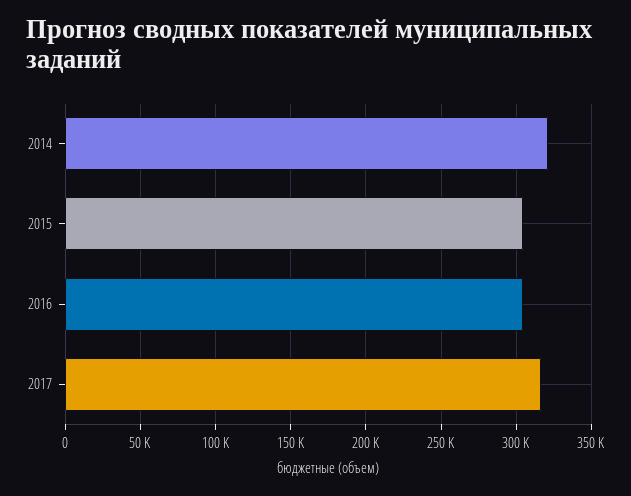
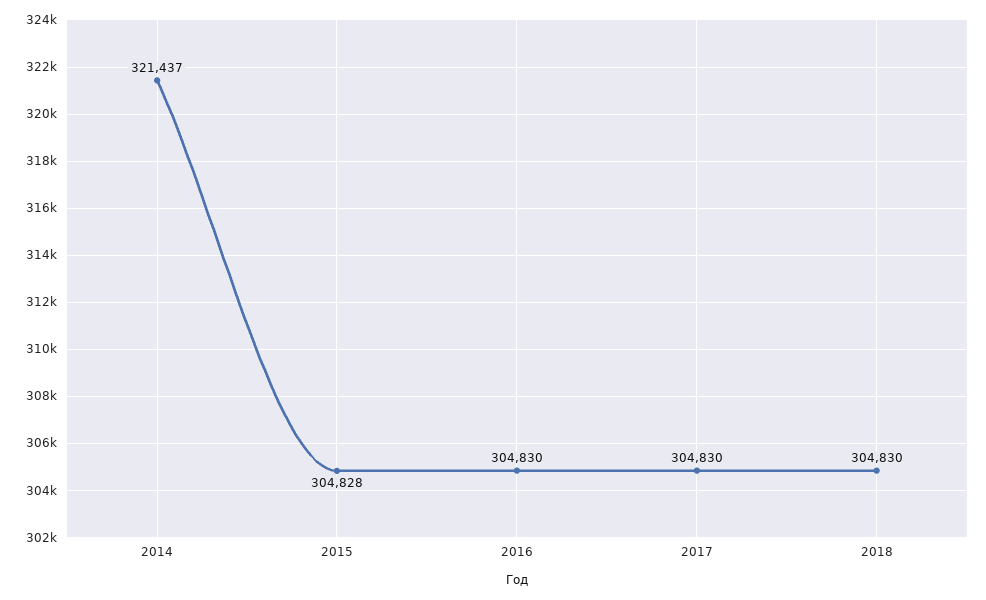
2017: 315000 -> 304830
2018: none -> 304830

